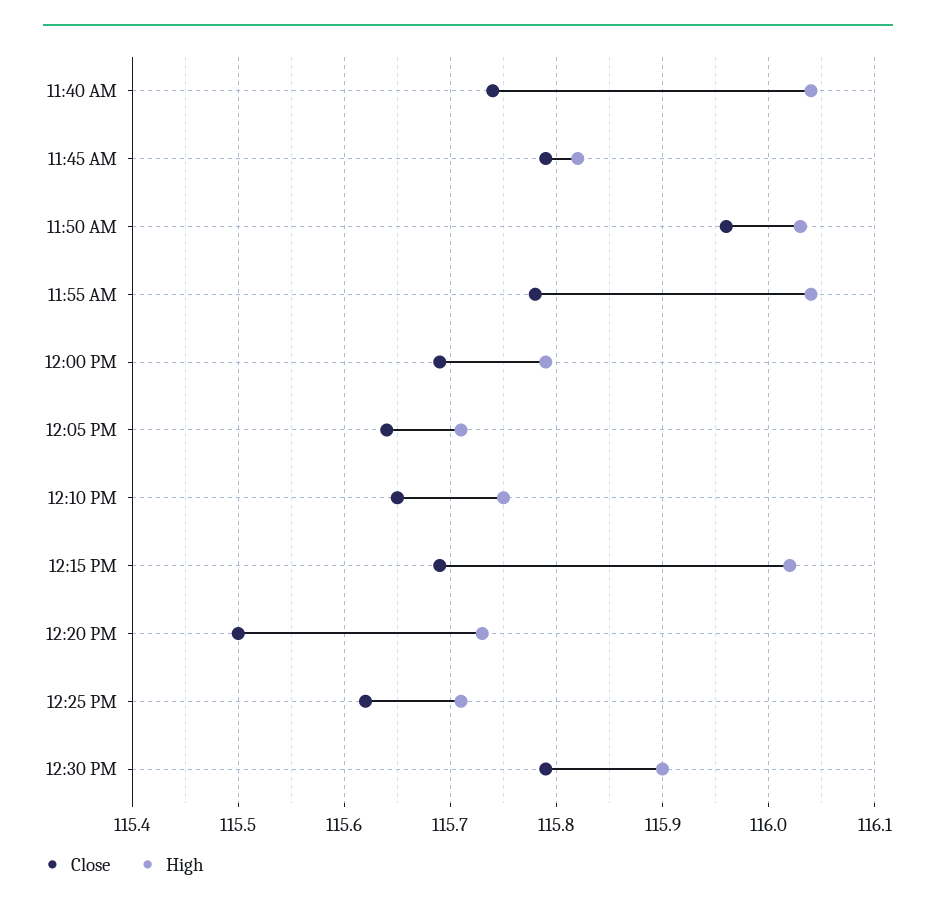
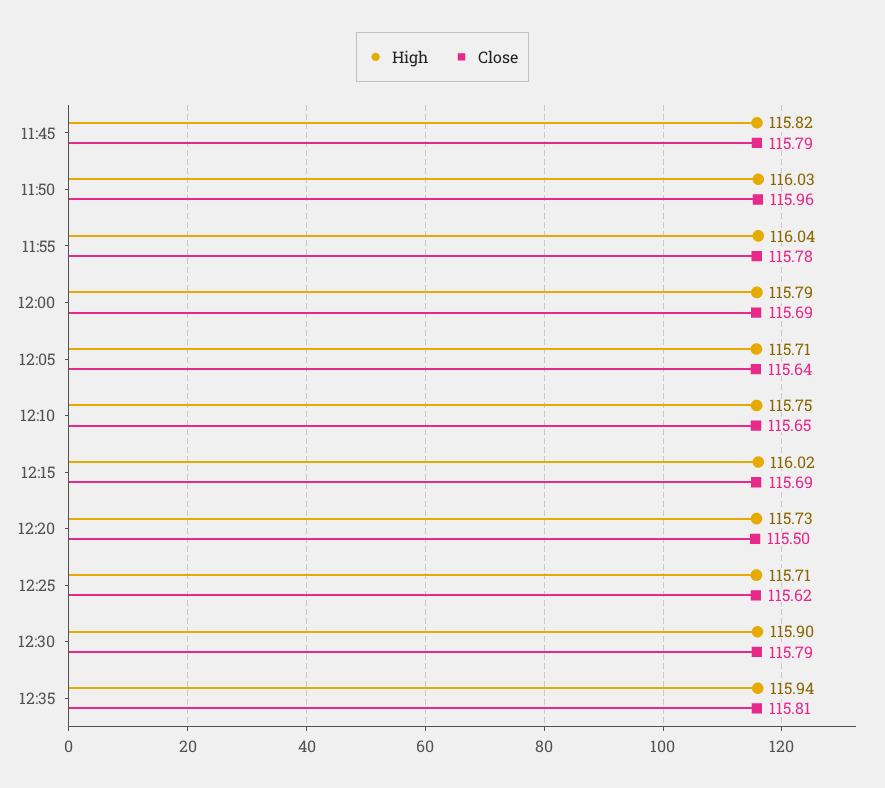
Close, 11:40 AM: 115.74 -> none
High, 11:40 AM: 116.04 -> none
High, 12:35: none -> 115.94
Close, 12:35: none -> 115.81

